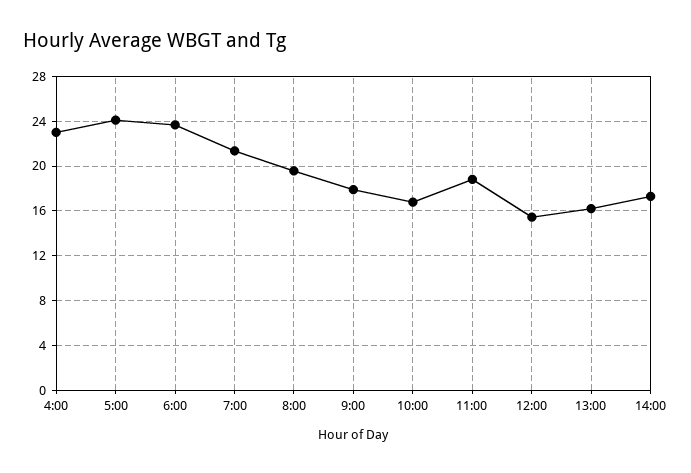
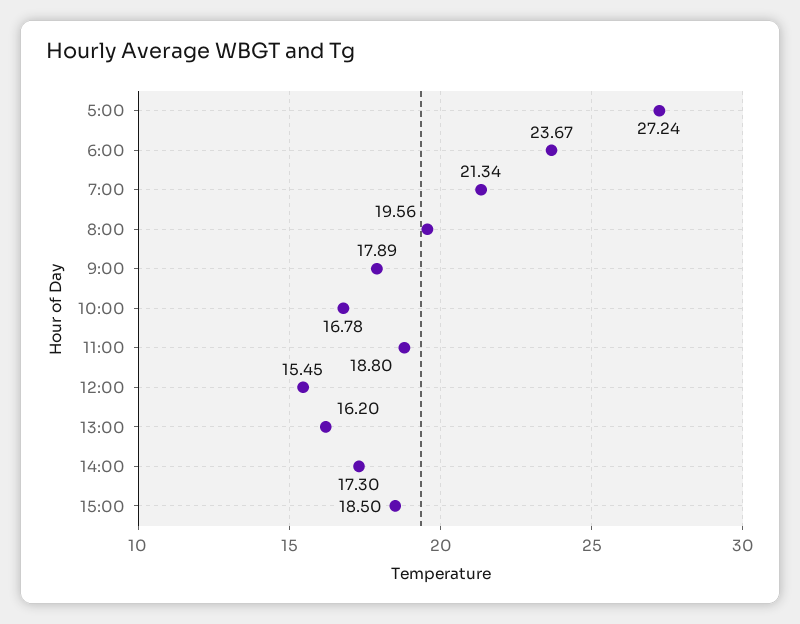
4:00: 23 -> none
5:00: 24 -> 27.24
15:00: none -> 18.5

